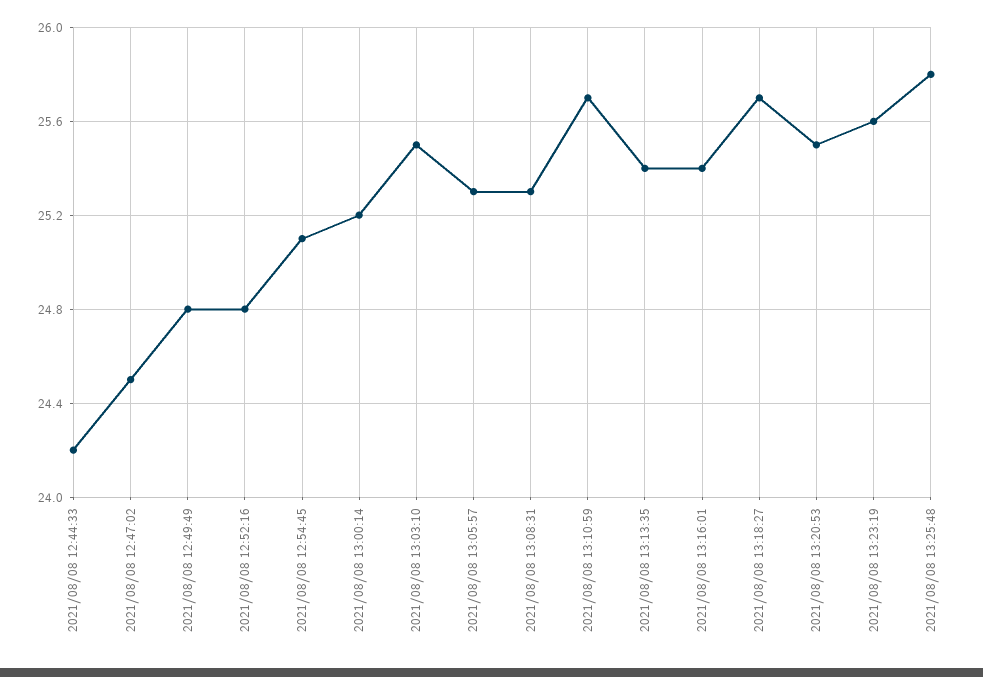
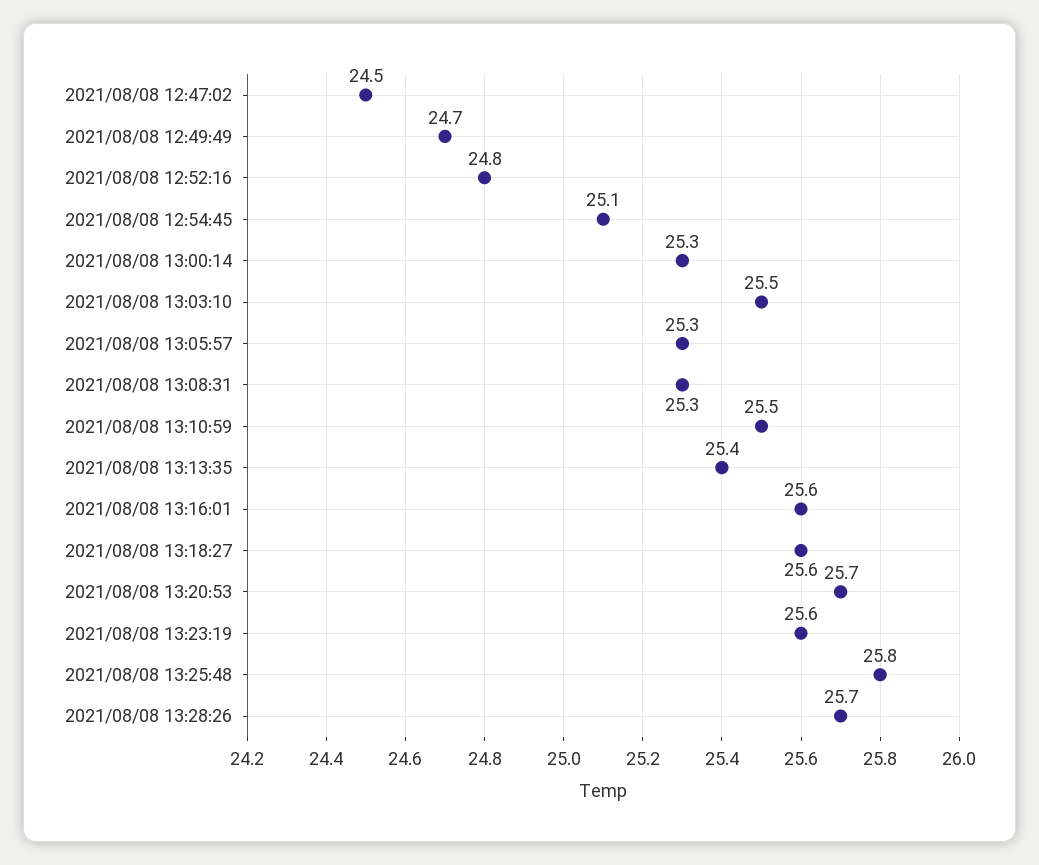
2021/08/08 12:44:33: 24.2 -> none
2021/08/08 12:49:49: 24.8 -> 24.7
2021/08/08 13:00:14: 25.2 -> 25.3
2021/08/08 13:10:59: 25.7 -> 25.5
2021/08/08 13:16:01: 25.4 -> 25.6
2021/08/08 13:18:27: 25.7 -> 25.6
2021/08/08 13:20:53: 25.5 -> 25.7
2021/08/08 13:28:26: none -> 25.7

